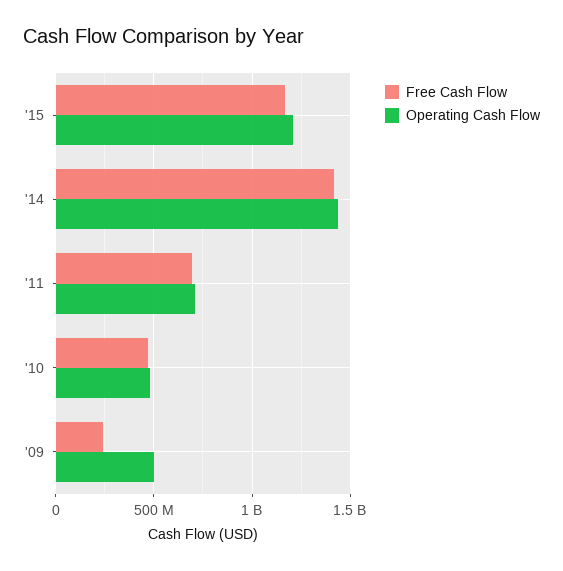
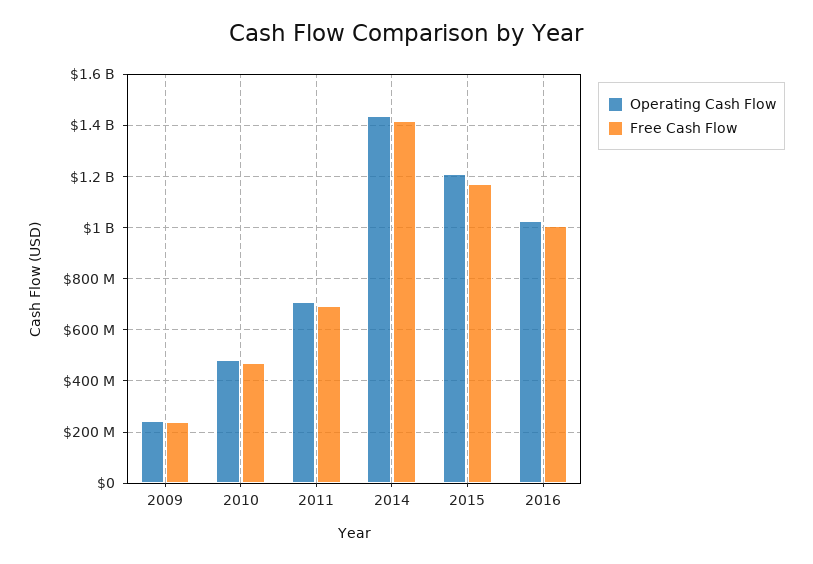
Operating Cash Flow, '09: 500000000 -> 250000000
Operating Cash Flow, 2016: none -> 1025000000
Free Cash Flow, 2016: none -> 1000000000

